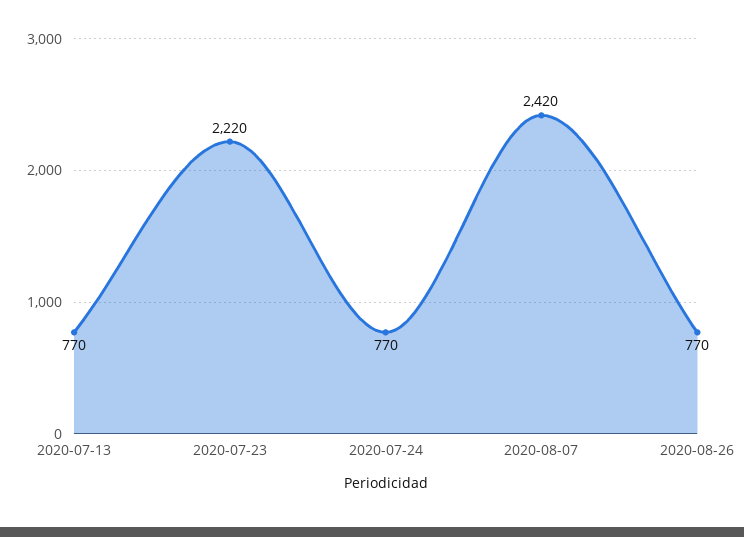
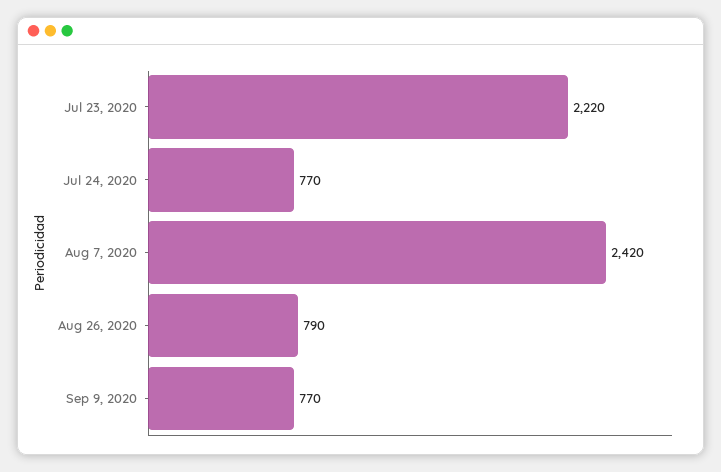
2020-07-13: 770 -> none
2020-08-26: 770 -> 790
Sep 9, 2020: none -> 770

